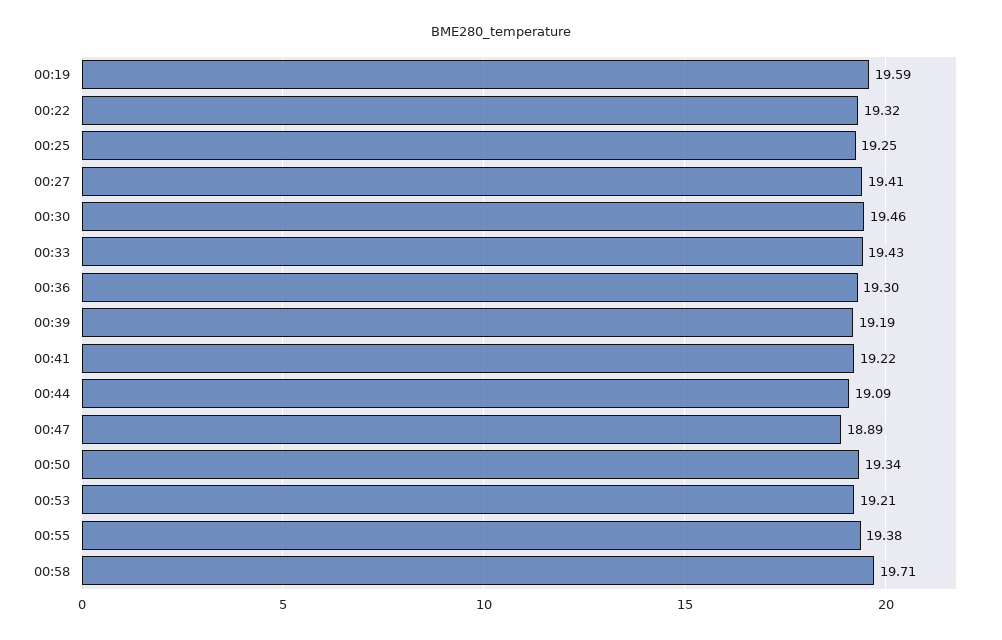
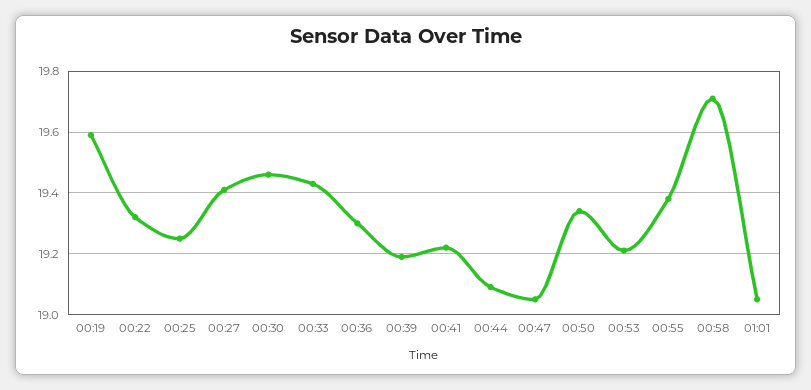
00:47: 18.89 -> 19.05
01:01: none -> 19.05

